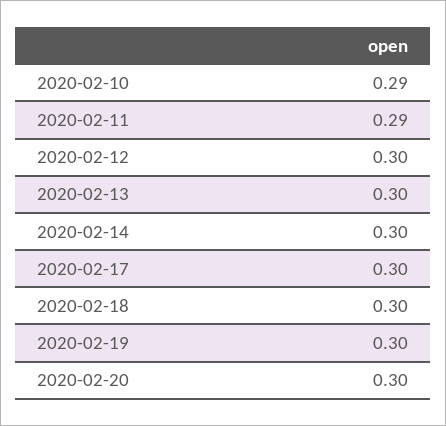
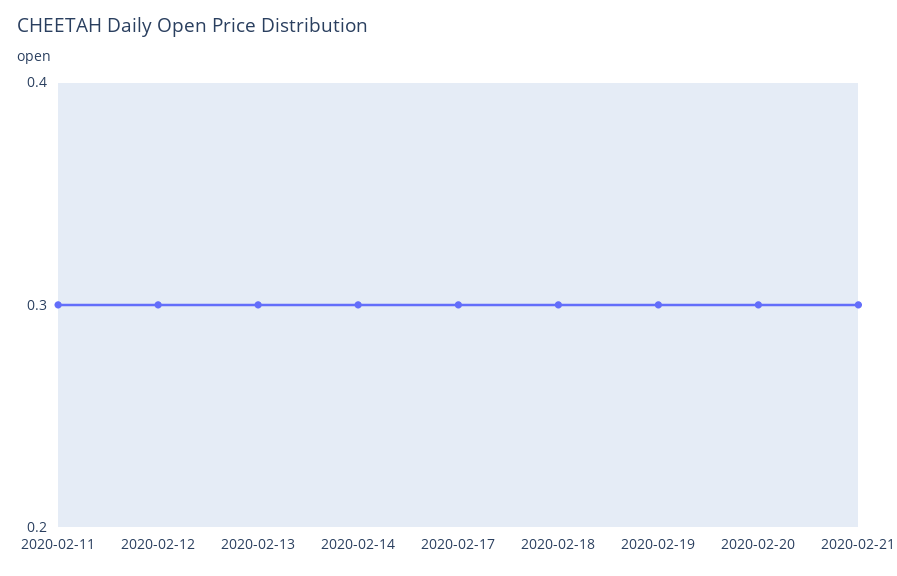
2020-02-10: 0.29 -> none
2020-02-11: 0.29 -> 0.3
2020-02-21: none -> 0.3

